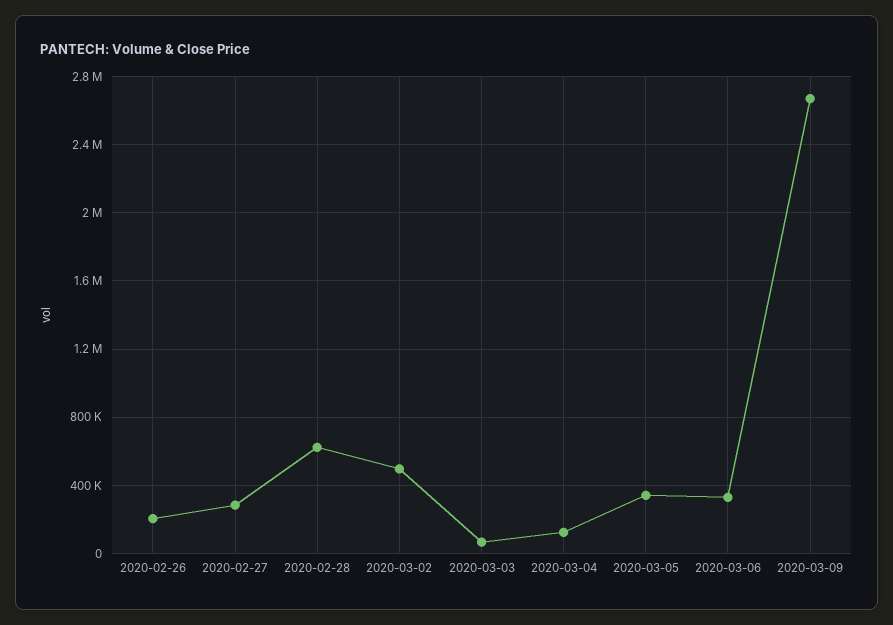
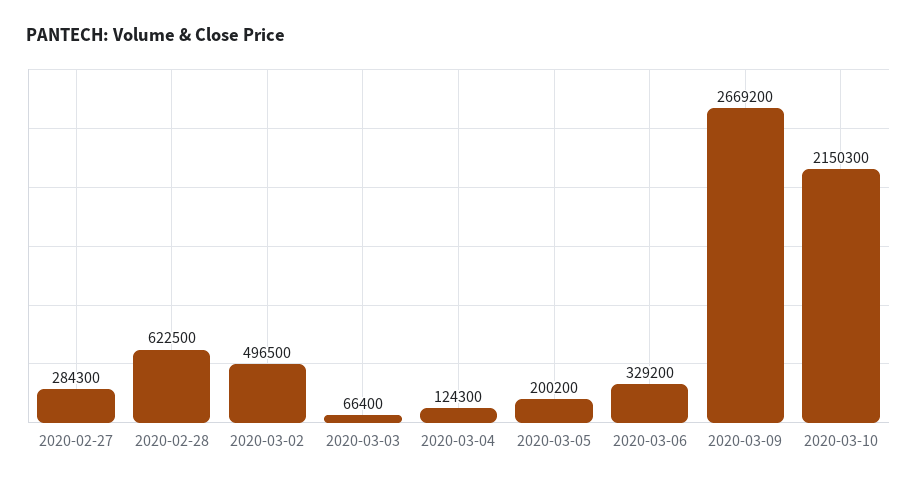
2020-02-26: 200000 -> none
2020-03-05: 350000 -> 200200
2020-03-10: none -> 2150300

